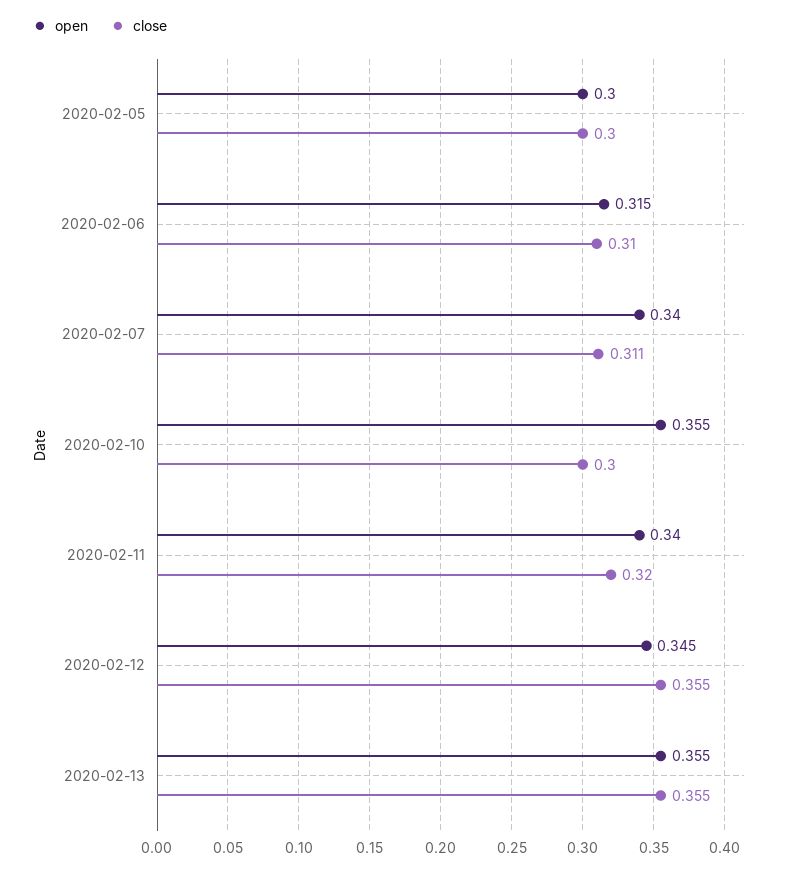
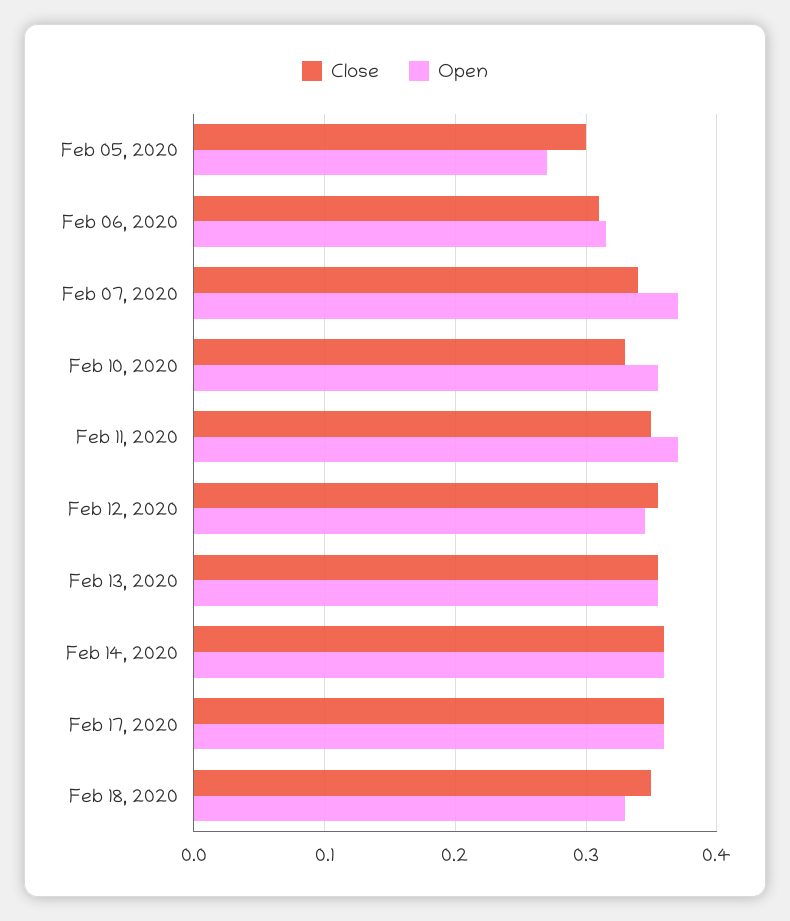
open, 2020-02-05: 0.3 -> 0.27
open, 2020-02-07: 0.34 -> 0.37
close, 2020-02-07: 0.311 -> 0.34
close, 2020-02-10: 0.3 -> 0.33
open, 2020-02-11: 0.34 -> 0.37
close, 2020-02-11: 0.32 -> 0.35
close, Feb 14, 2020: none -> 0.36
open, Feb 14, 2020: none -> 0.36
close, Feb 17, 2020: none -> 0.36
open, Feb 17, 2020: none -> 0.36
close, Feb 18, 2020: none -> 0.35
open, Feb 18, 2020: none -> 0.33

